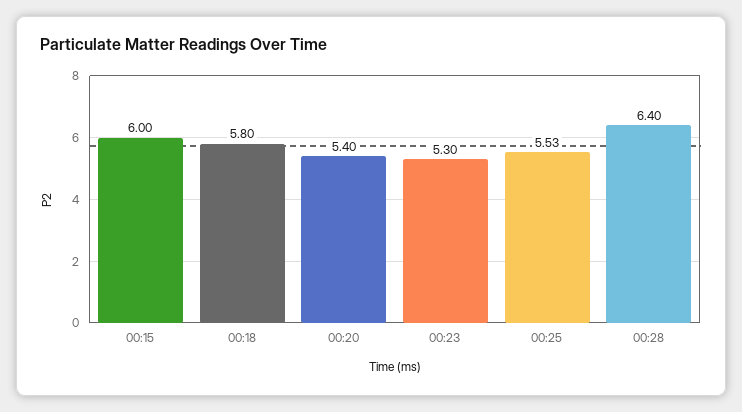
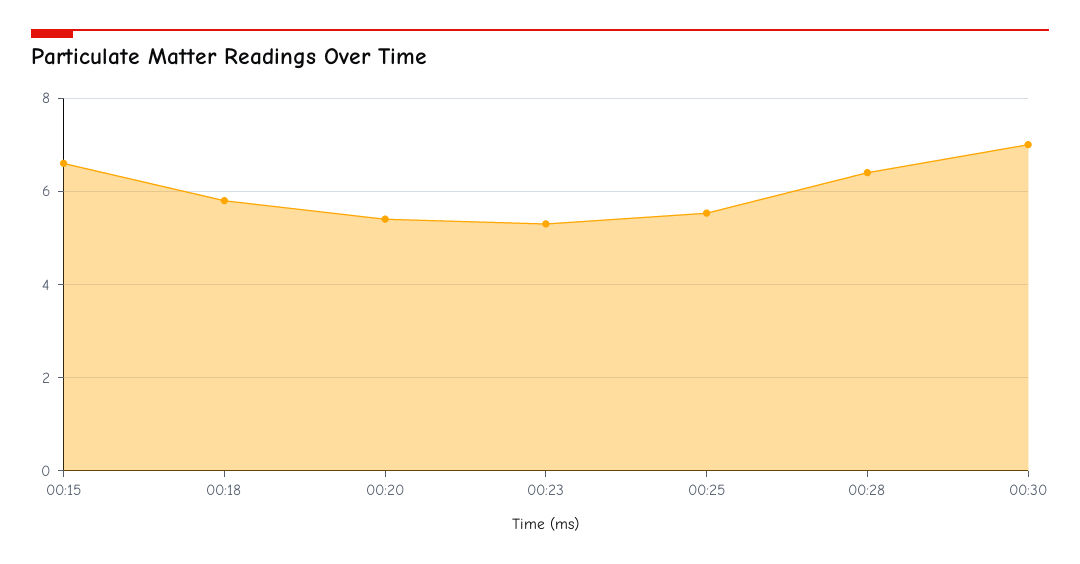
00:15: 6 -> 6.6
00:30: none -> 7

